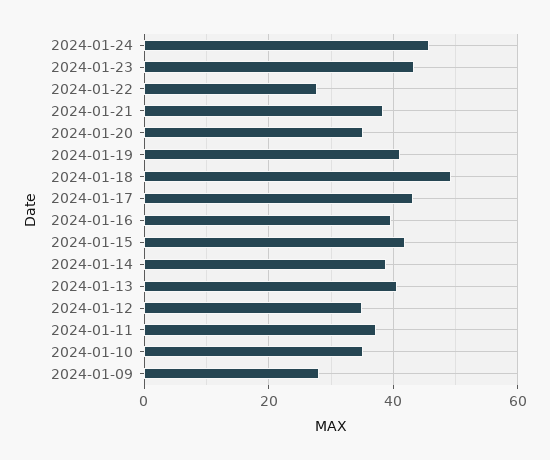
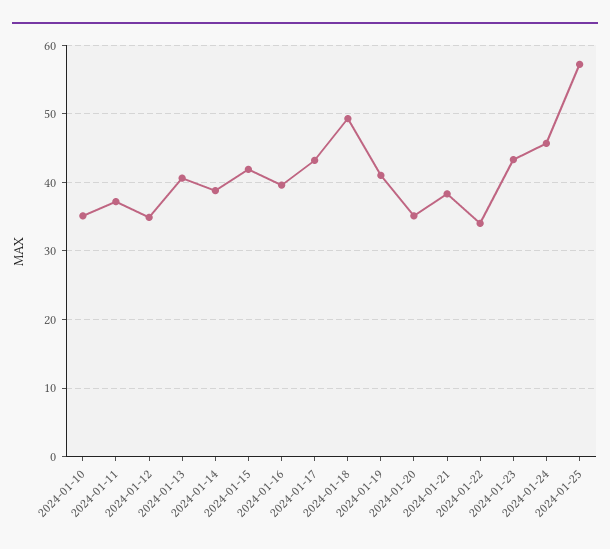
2024-01-22: 28 -> 34
2024-01-09: 28 -> none
2024-01-25: none -> 57

